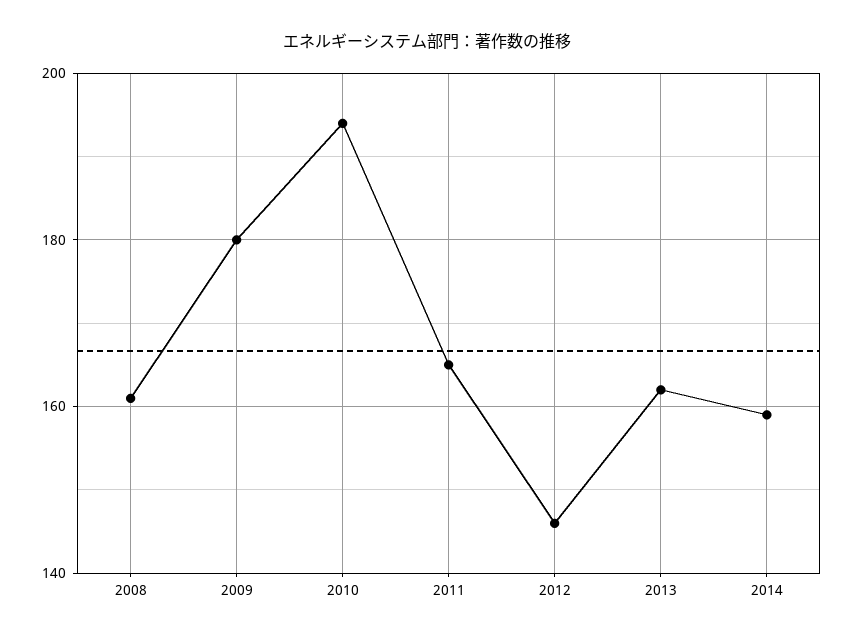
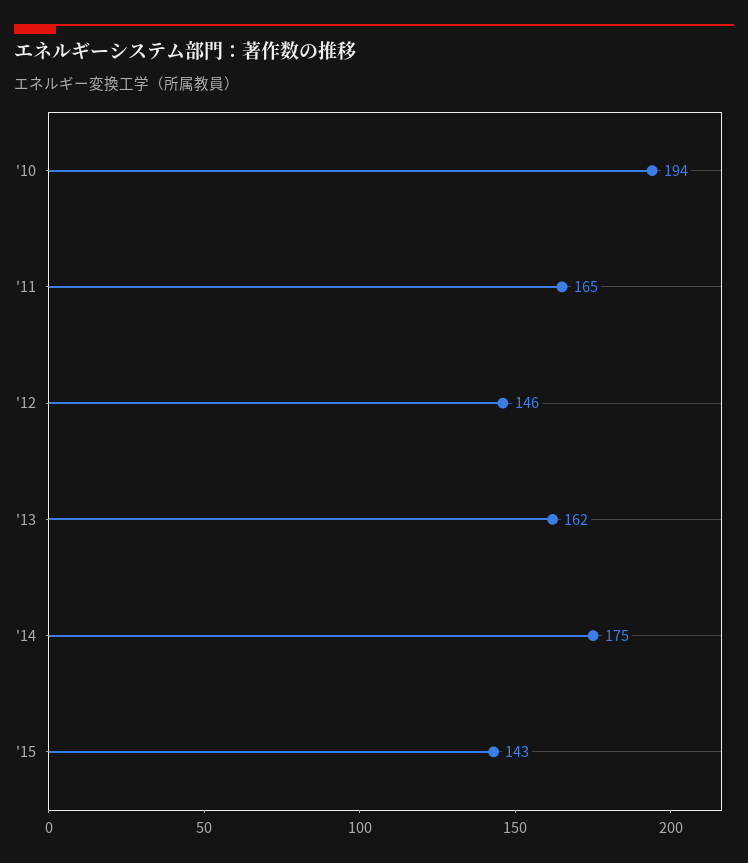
2008: 160 -> none
2009: 180 -> none
2014: 160 -> 175
'15: none -> 143

